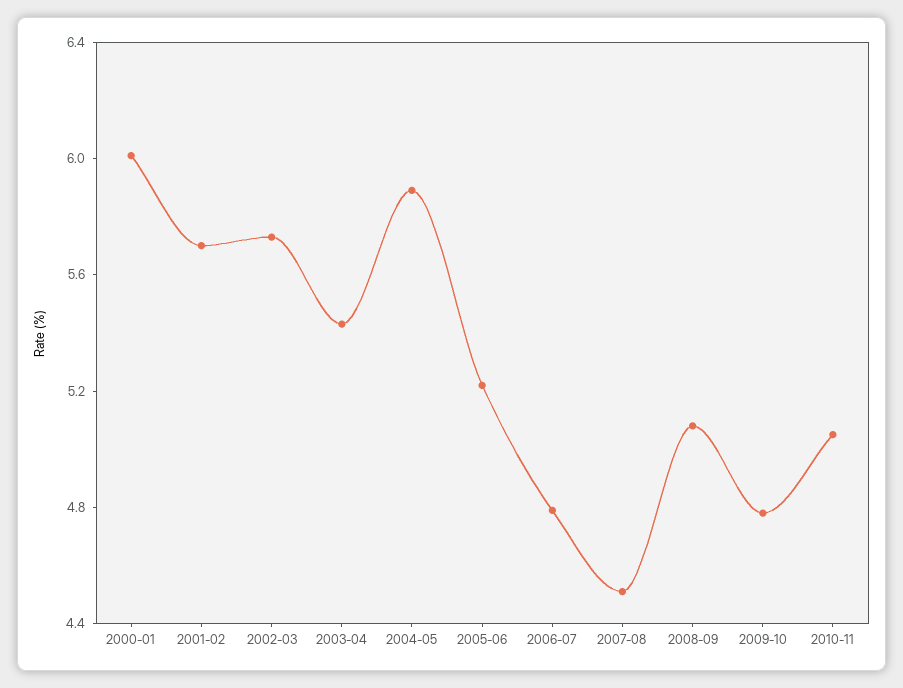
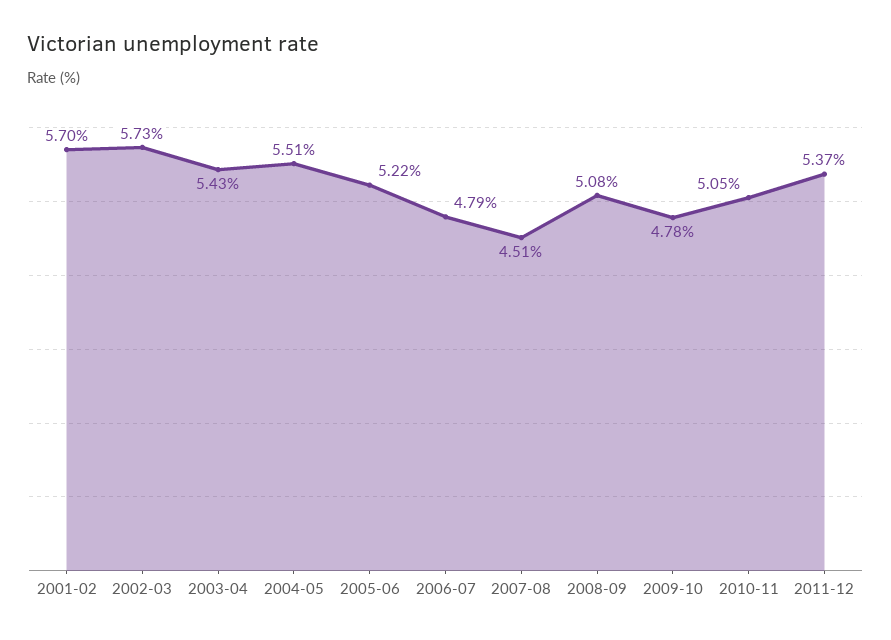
2000-01: 6 -> none
2004-05: 5.9 -> 5.51
2011-12: none -> 5.37

